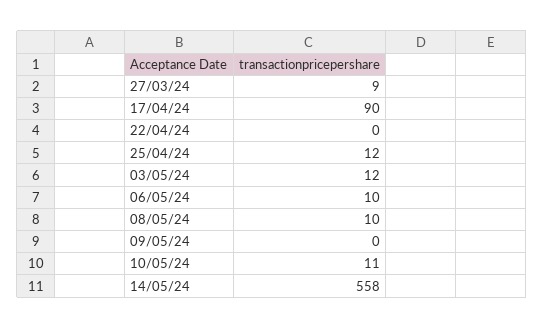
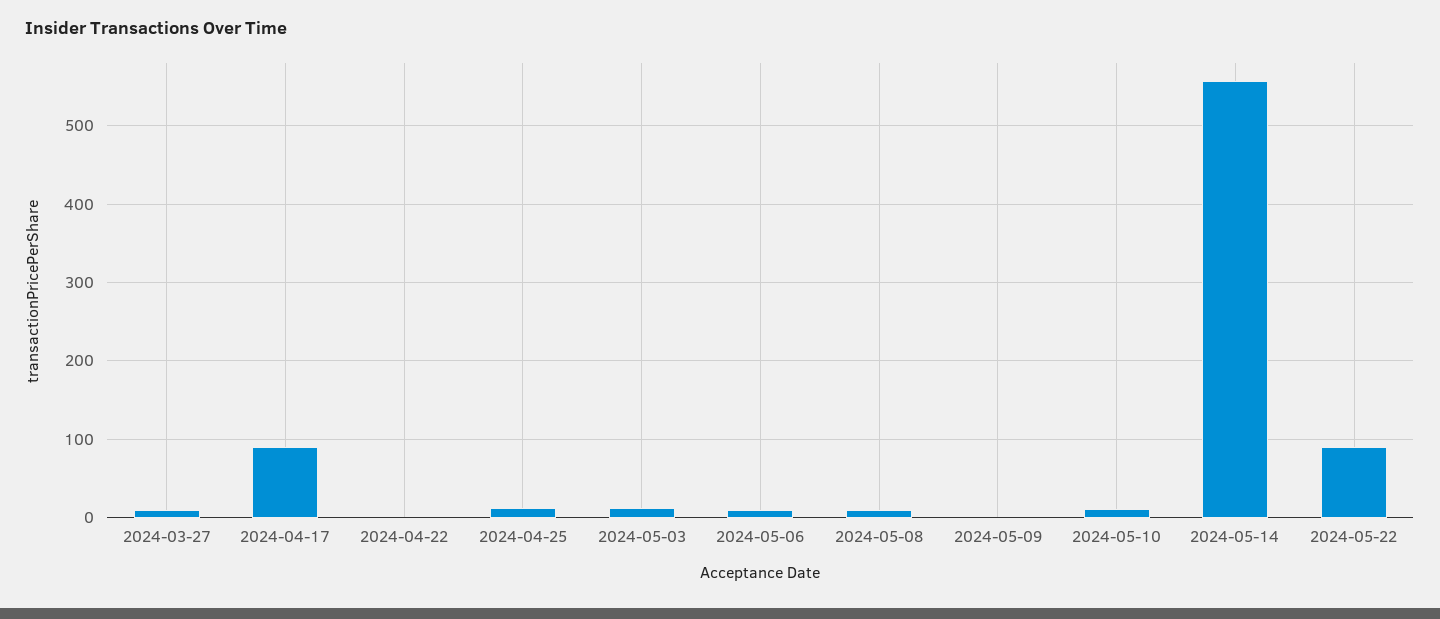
2024-05-22: none -> 90

